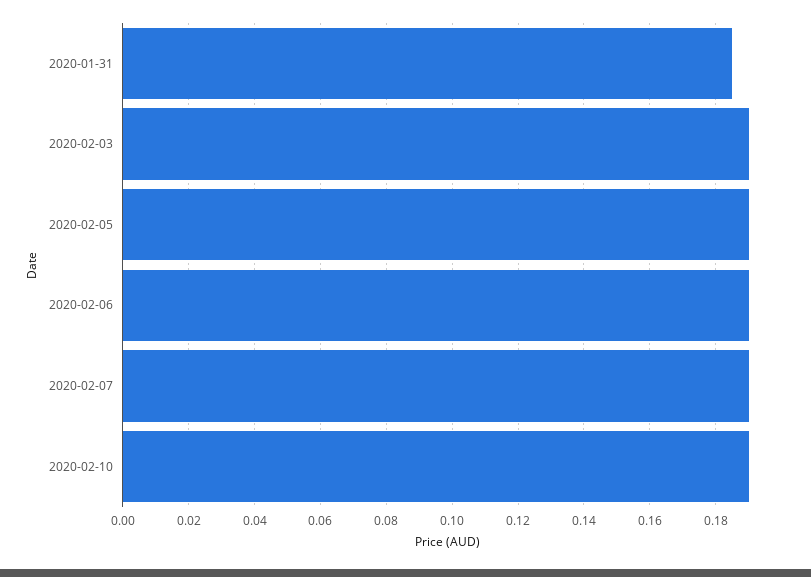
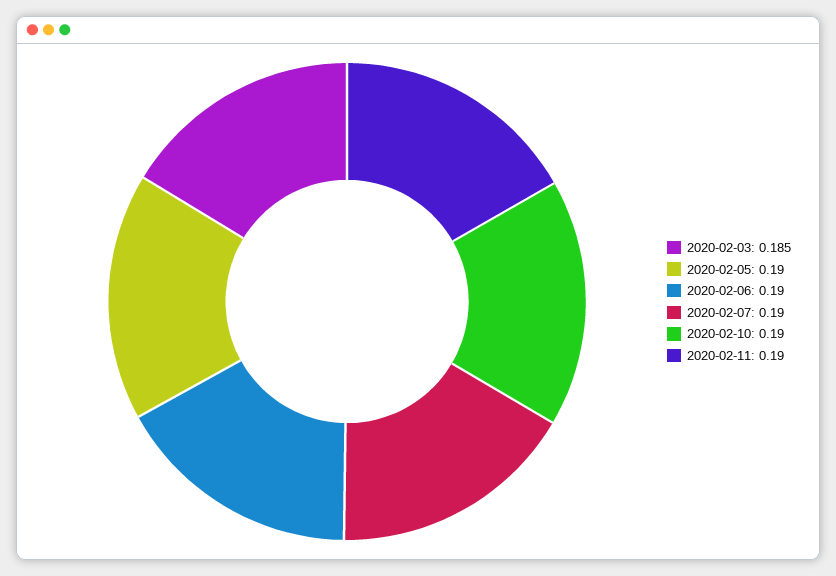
2020-01-31: 0.185 -> none
2020-02-03: 0.19 -> 0.185
2020-02-11: none -> 0.19

